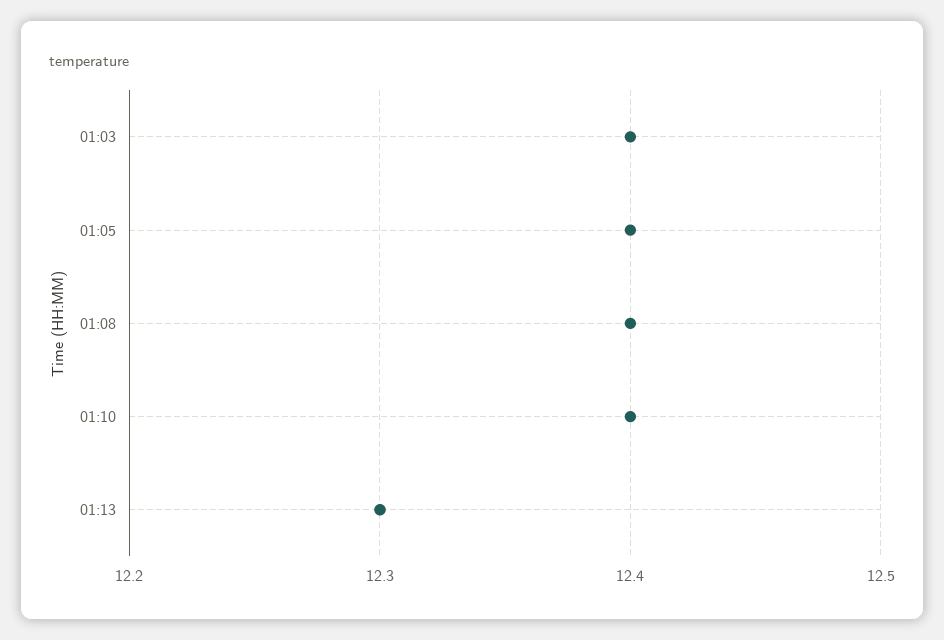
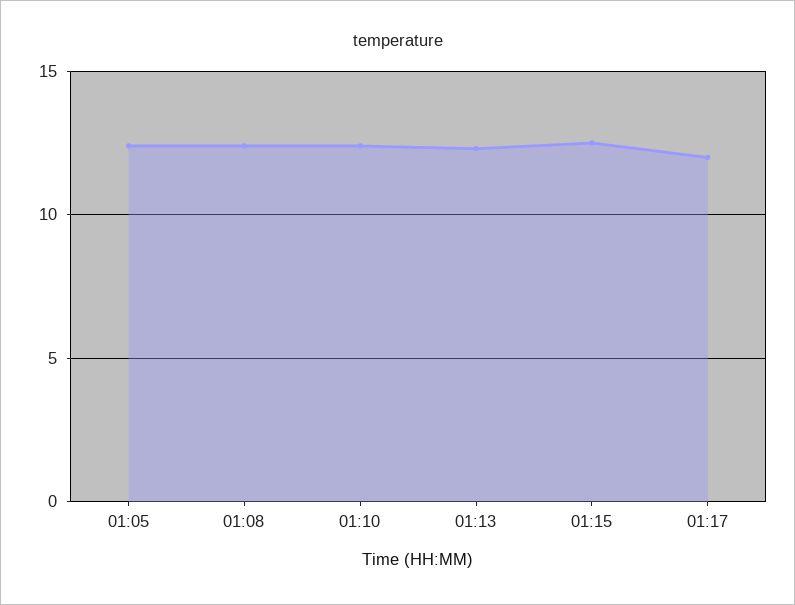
01:03: 12.4 -> none
01:15: none -> 12.5
01:17: none -> 12

